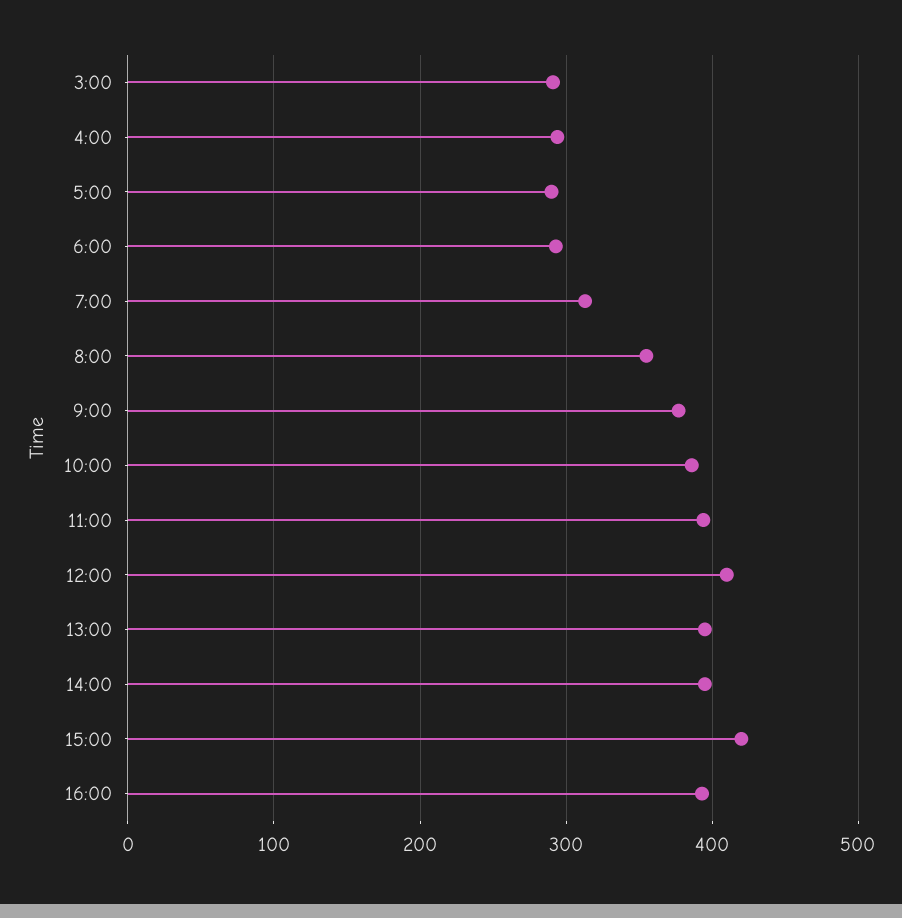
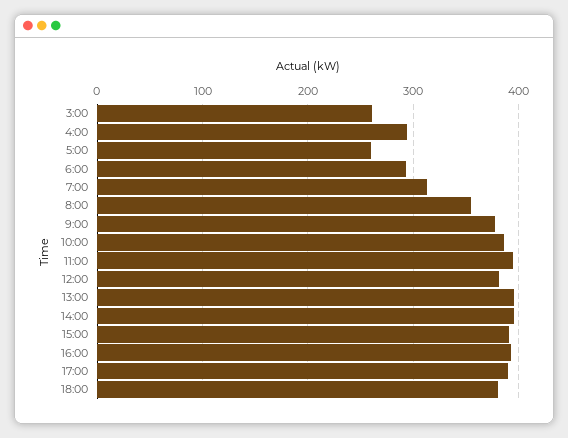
3:00: 290 -> 260
5:00: 290 -> 260
12:00: 410 -> 380
15:00: 420 -> 390
17:00: none -> 390
18:00: none -> 380

